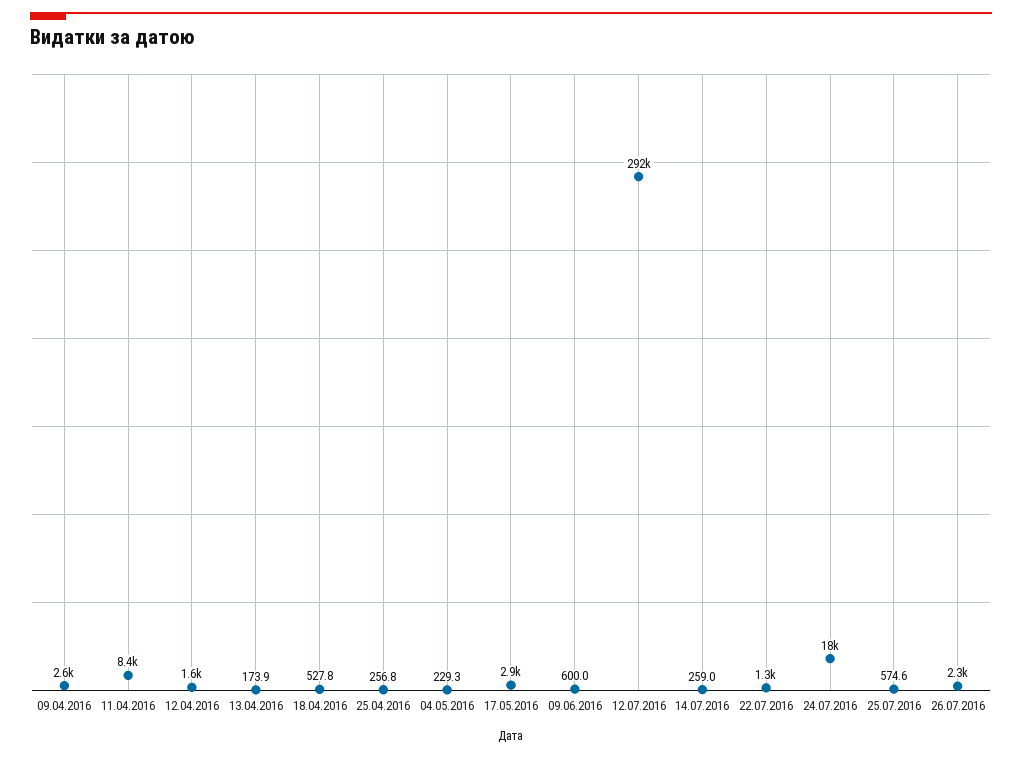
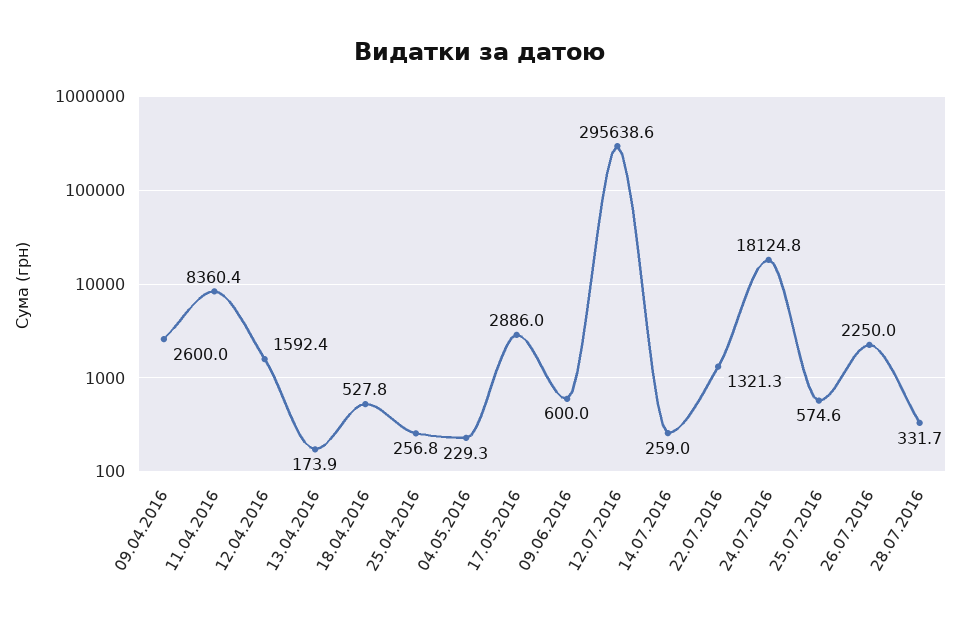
12.07.2016: 292000 -> 295638.6
28.07.2016: none -> 331.7

